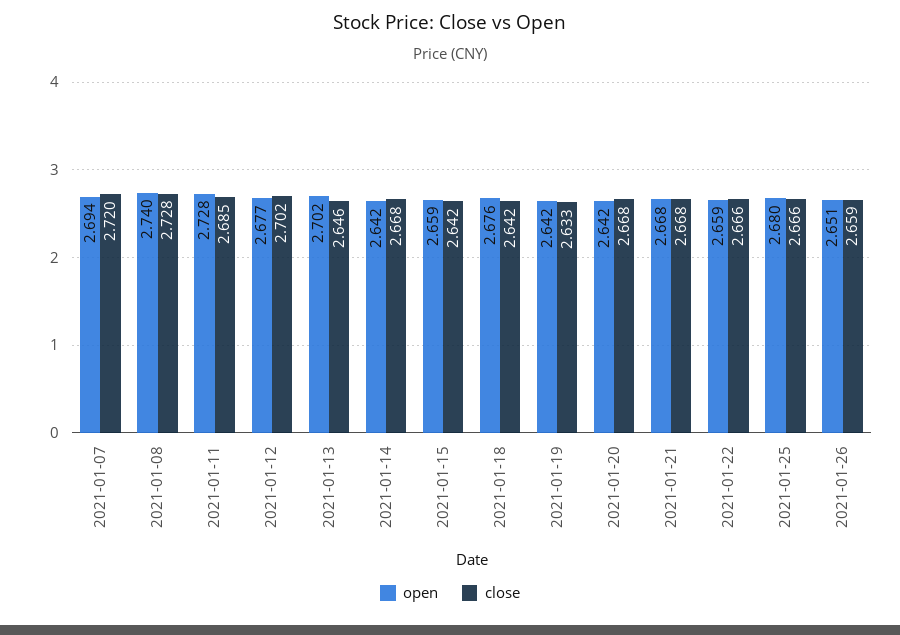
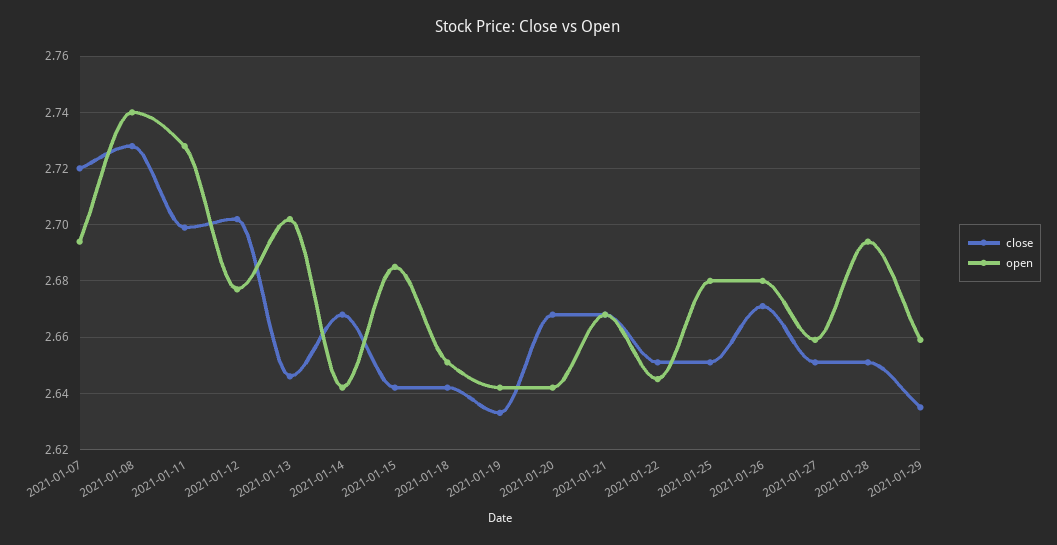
close, 2021-01-11: 2.685 -> 2.7
open, 2021-01-15: 2.659 -> 2.685
open, 2021-01-18: 2.676 -> 2.65
open, 2021-01-22: 2.659 -> 2.645
close, 2021-01-22: 2.666 -> 2.65
close, 2021-01-25: 2.666 -> 2.65
open, 2021-01-26: 2.651 -> 2.68
close, 2021-01-26: 2.659 -> 2.67
close, 2021-01-27: none -> 2.65
open, 2021-01-27: none -> 2.66
close, 2021-01-28: none -> 2.65
open, 2021-01-28: none -> 2.695
close, 2021-01-29: none -> 2.635
open, 2021-01-29: none -> 2.66

